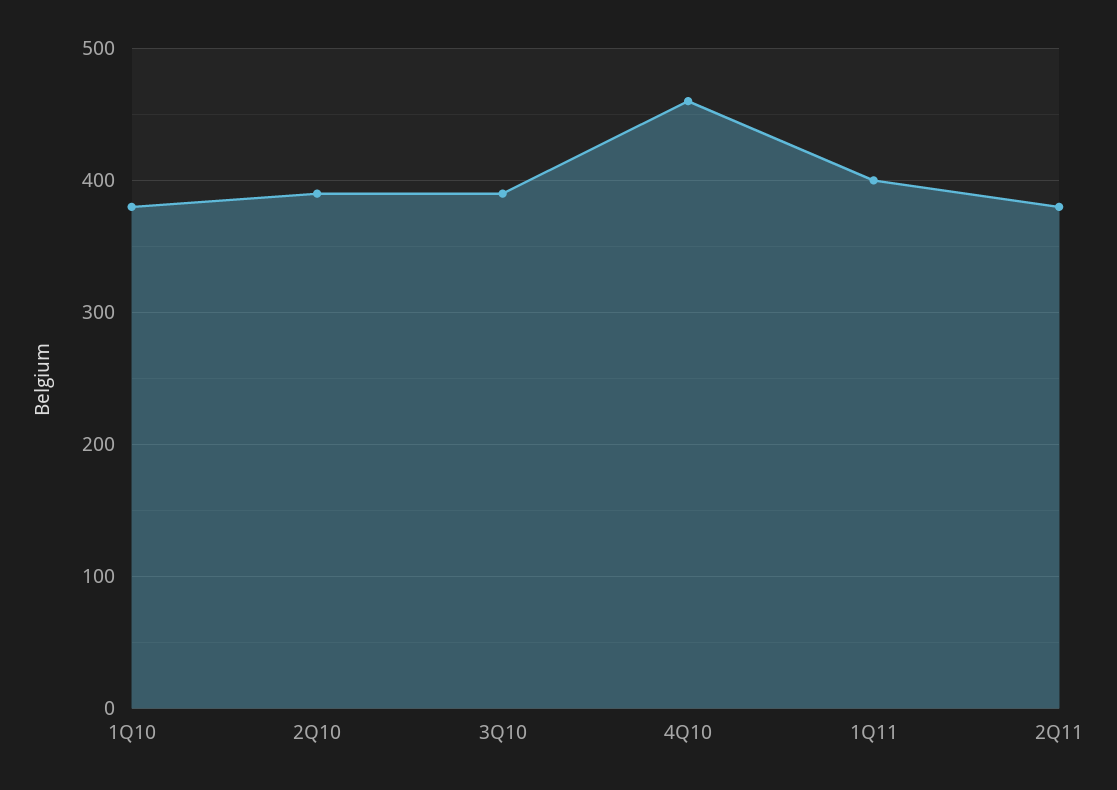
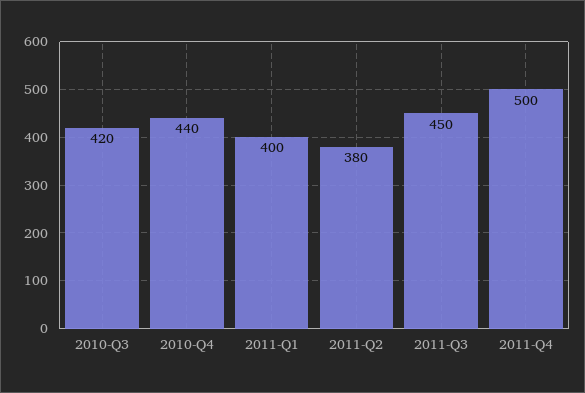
1Q10: 380 -> none
2Q10: 390 -> none
3Q10: 390 -> 420
4Q10: 460 -> 440
2011-Q3: none -> 450
2011-Q4: none -> 500

